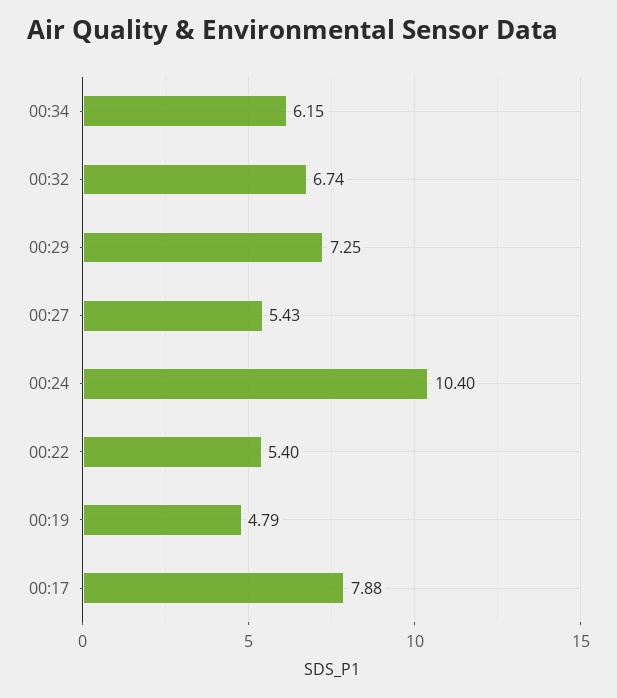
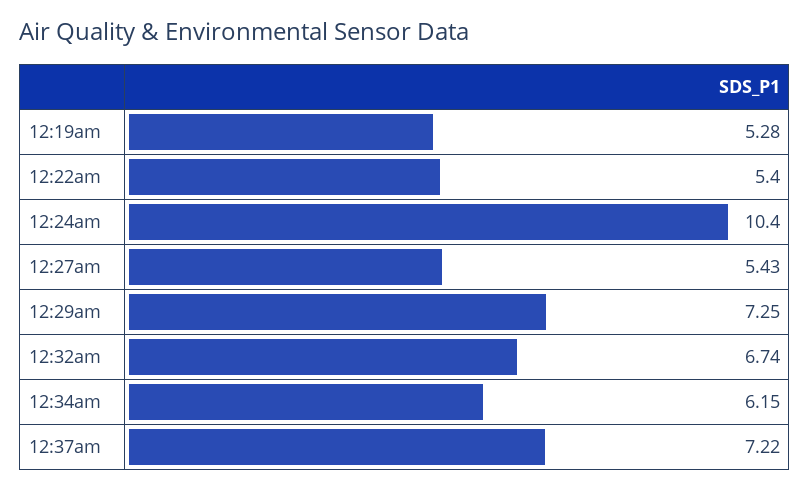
00:19: 4.79 -> 5.28
00:17: 7.88 -> none
12:37am: none -> 7.22

